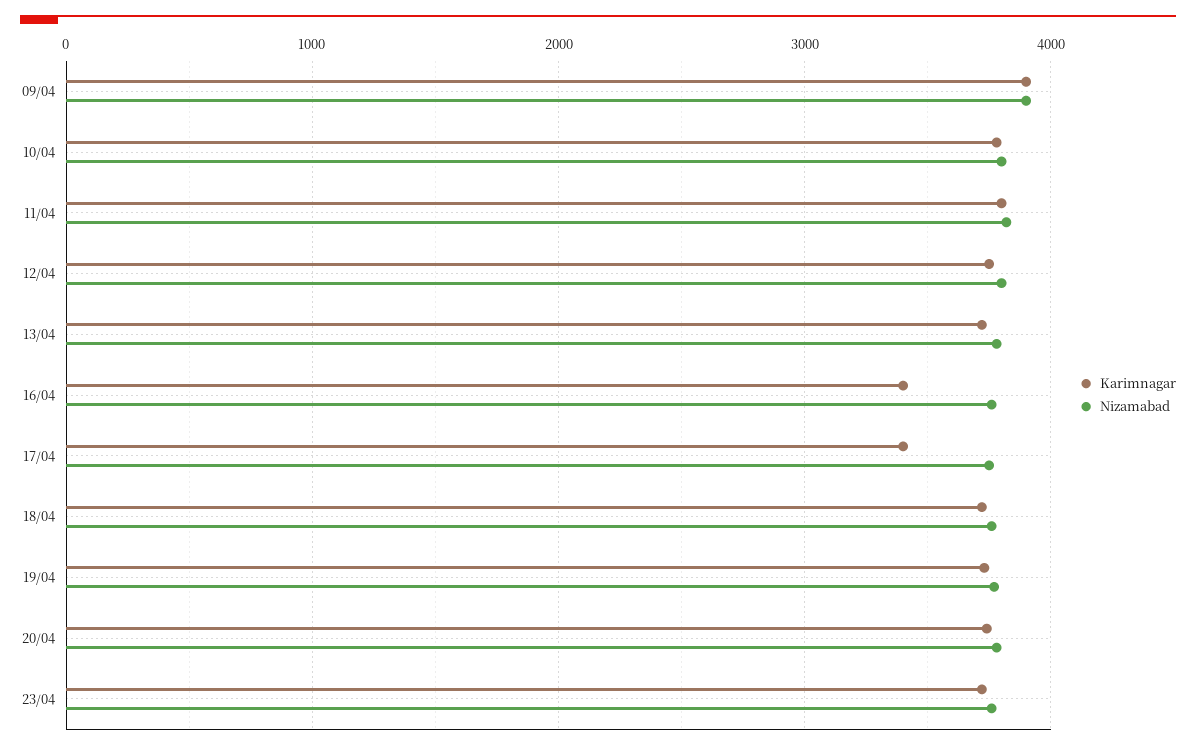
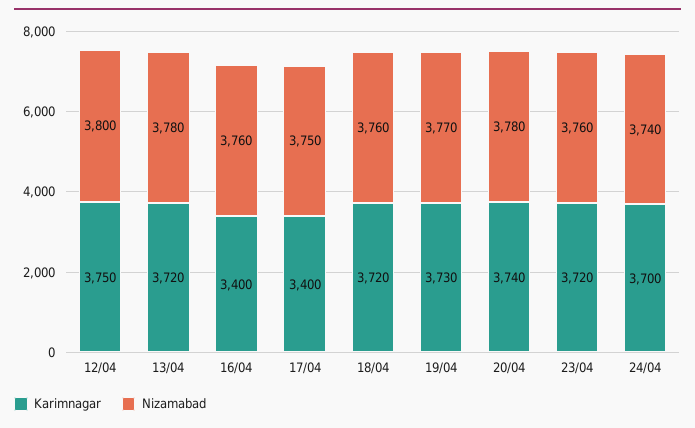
Karimnagar, 09/04: 3900 -> none
Nizamabad, 09/04: 3900 -> none
Karimnagar, 10/04: 3800 -> none
Nizamabad, 10/04: 3800 -> none
Karimnagar, 11/04: 3800 -> none
Nizamabad, 11/04: 3800 -> none
Karimnagar, 24/04: none -> 3700
Nizamabad, 24/04: none -> 3740

